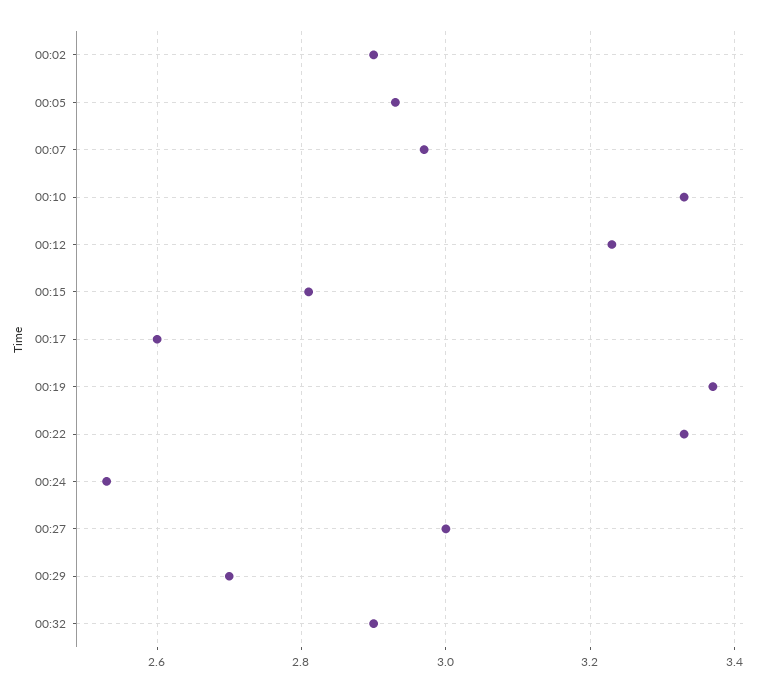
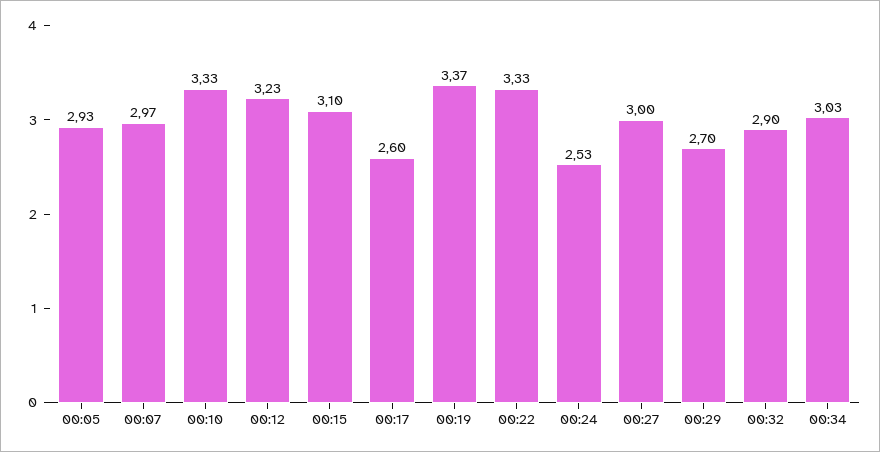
00:02: 2.9 -> none
00:15: 2.8 -> 3.1
00:34: none -> 3.03

